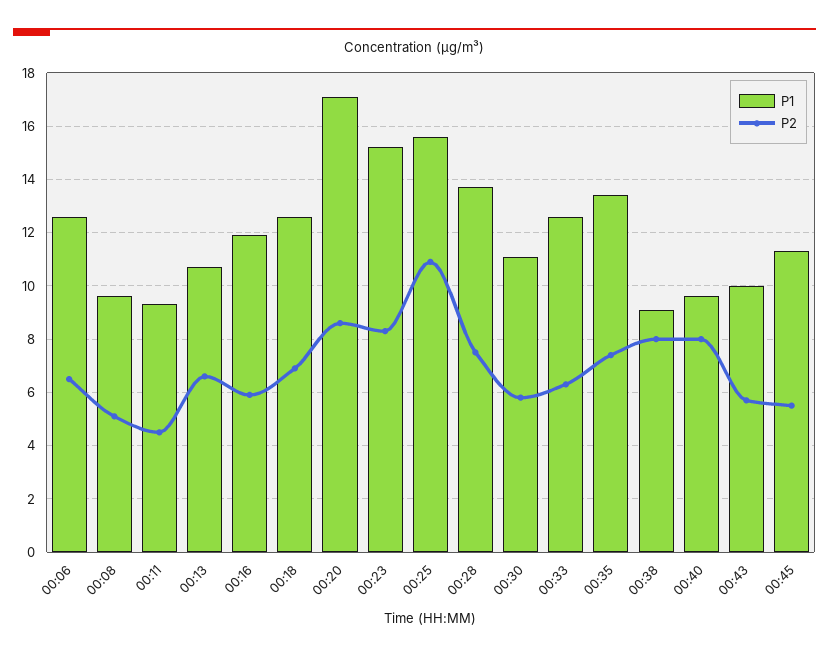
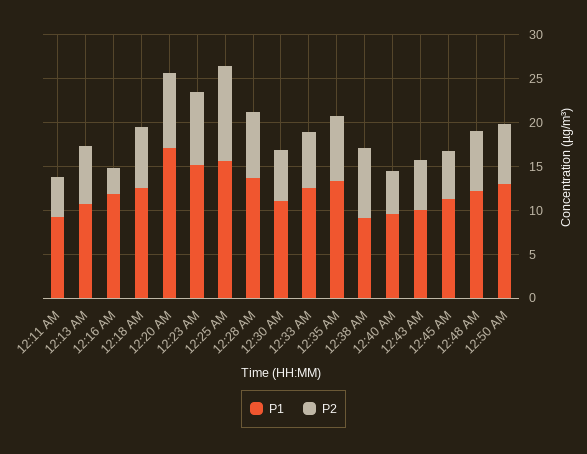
P1, 00:06: 12.5 -> none
P2, 00:06: 6.5 -> none
P1, 00:08: 9.5 -> none
P2, 00:08: 5 -> none
P2, 00:16: 6 -> 3
P2, 00:40: 8 -> 5
P1, 12:48 AM: none -> 12
P2, 12:48 AM: none -> 7
P1, 12:50 AM: none -> 13
P2, 12:50 AM: none -> 7

